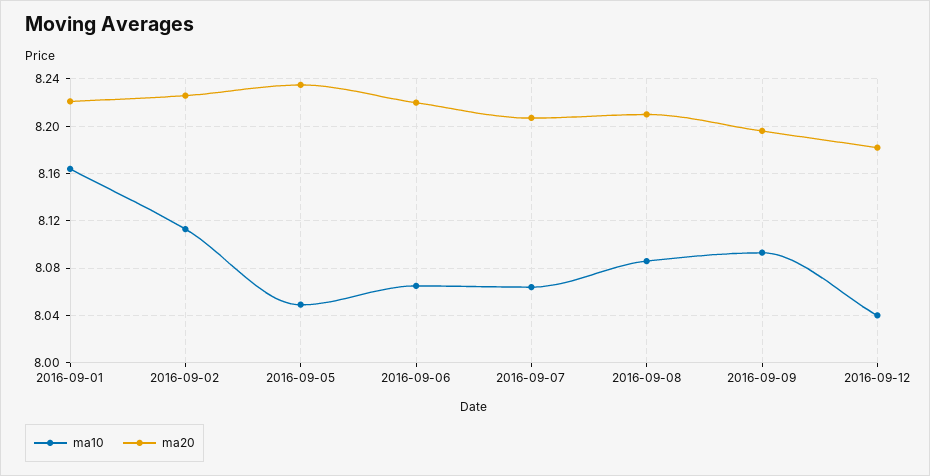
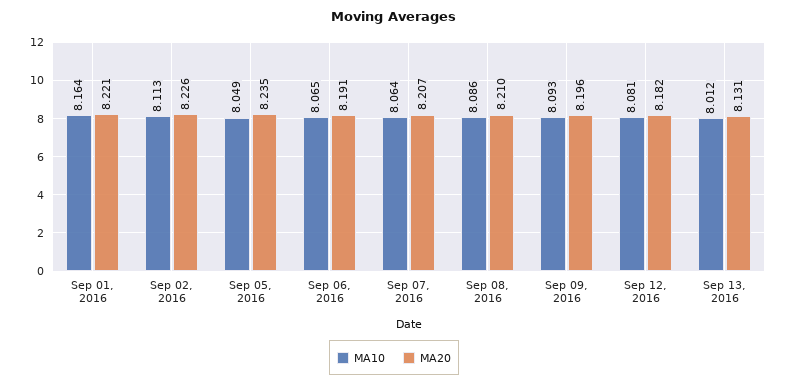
ma20, 2016-09-06: 8.22 -> 8.191
ma10, 2016-09-12: 8.04 -> 8.081
ma10, Sep 13, 2016: none -> 8.012
ma20, Sep 13, 2016: none -> 8.131

